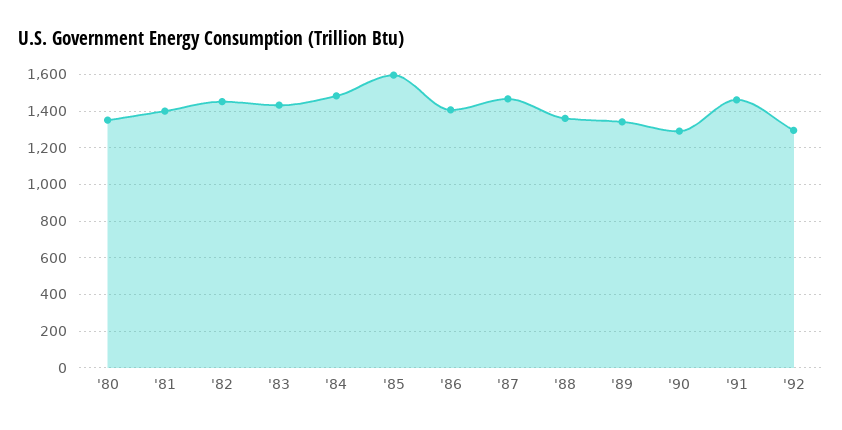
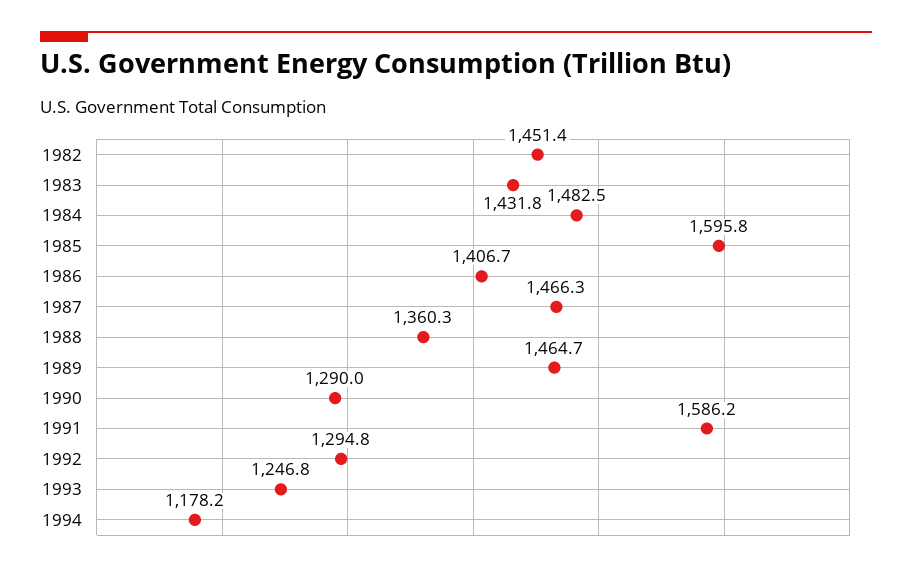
'80: 1350 -> none
'81: 1400 -> none
'89: 1350 -> 1464.7
'91: 1450 -> 1586.2
1993: none -> 1246.8
1994: none -> 1178.2

